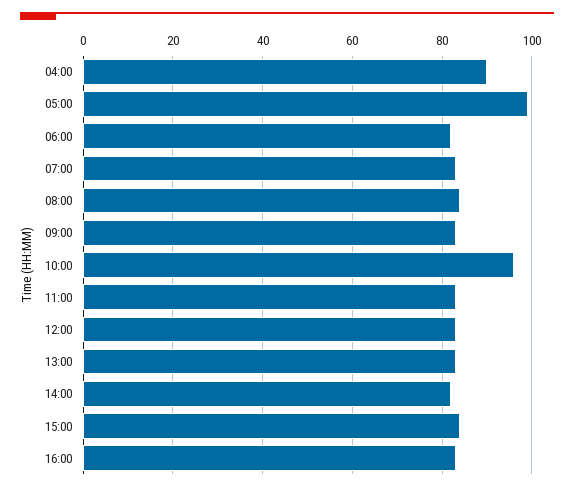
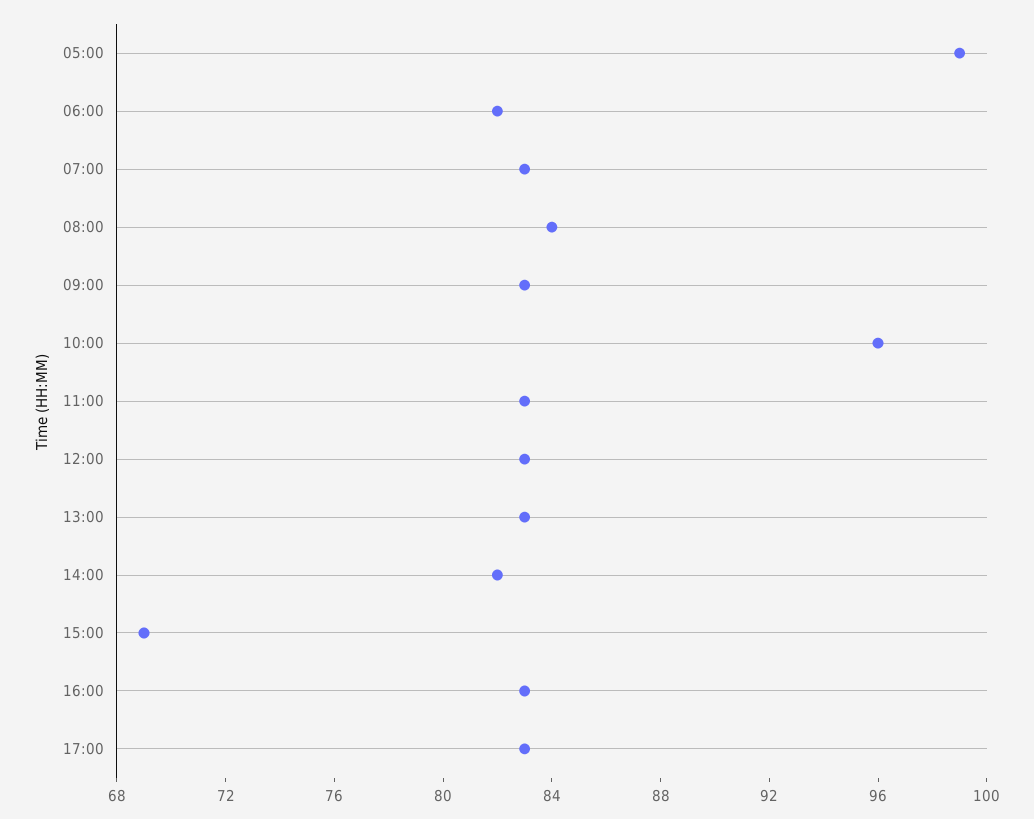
04:00: 90 -> none
15:00: 85 -> 69
17:00: none -> 83

